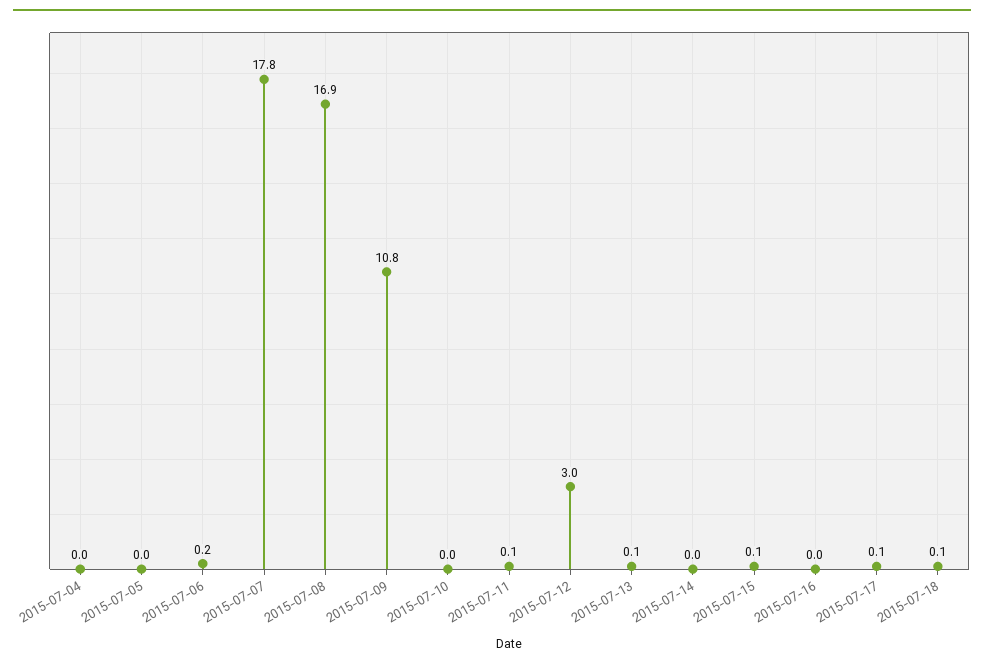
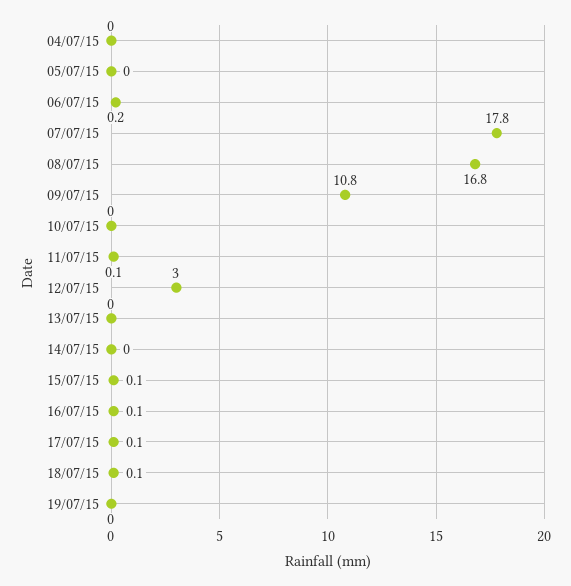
2015-07-08: 16.9 -> 16.8
2015-07-13: 0.1 -> 0
2015-07-16: 0 -> 0.1
19/07/15: none -> 0

